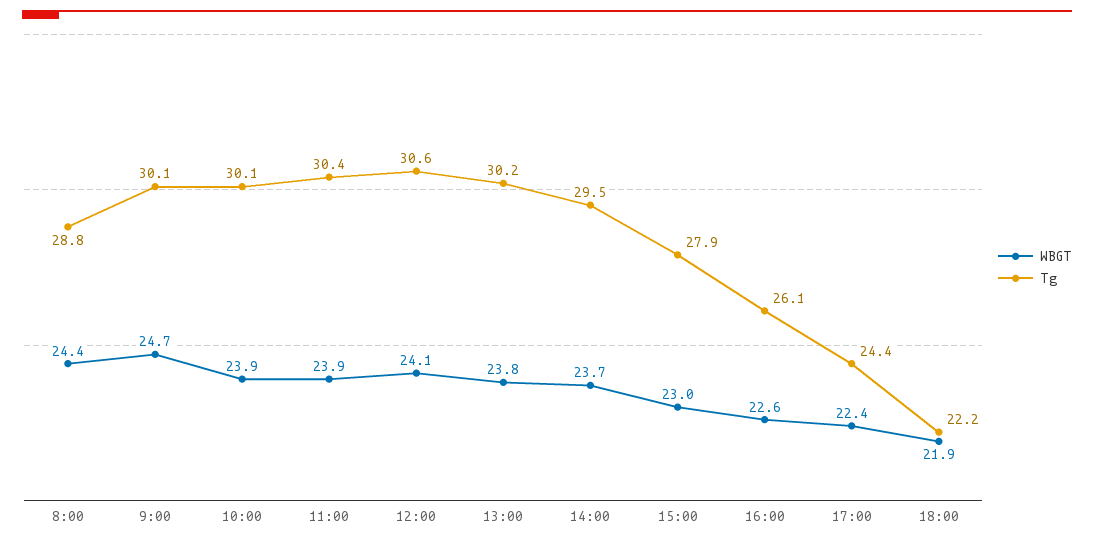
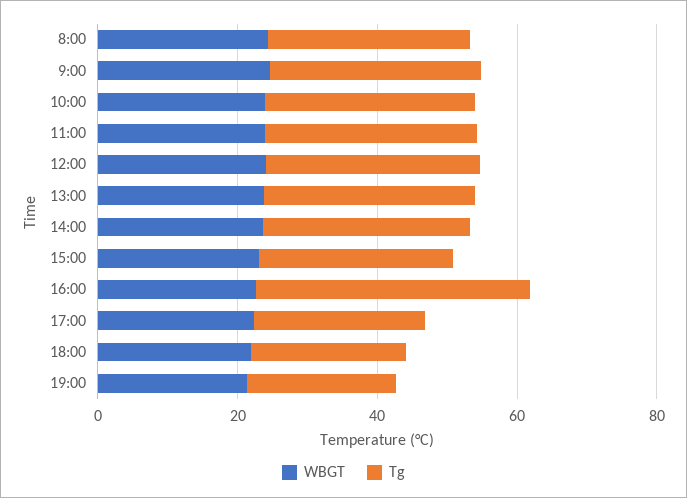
Tg, 16:00: 26.1 -> 40
WBGT, 19:00: none -> 20
Tg, 19:00: none -> 20

